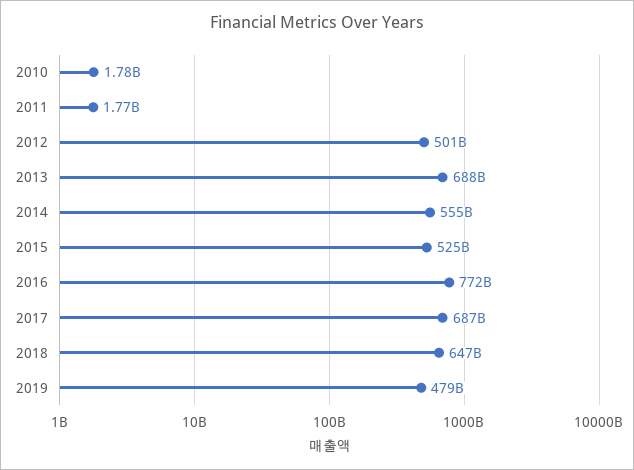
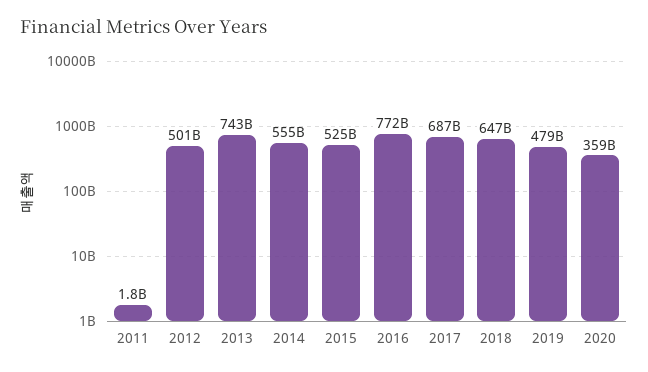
2010: 1780000000 -> none
2013: 688000000000 -> 743000000000
2020: none -> 359000000000

